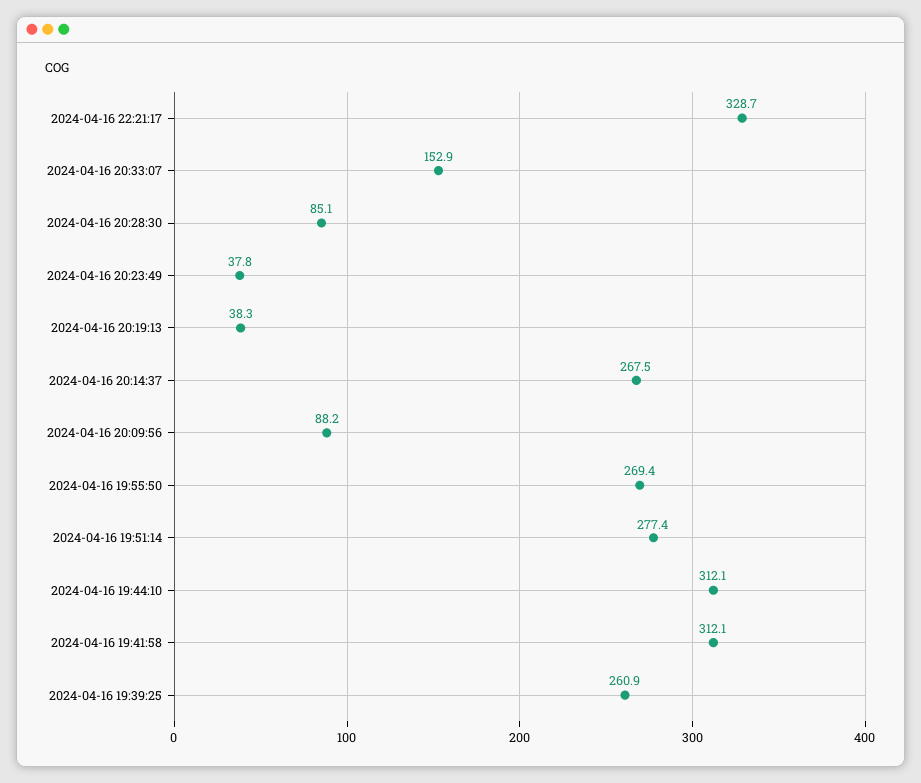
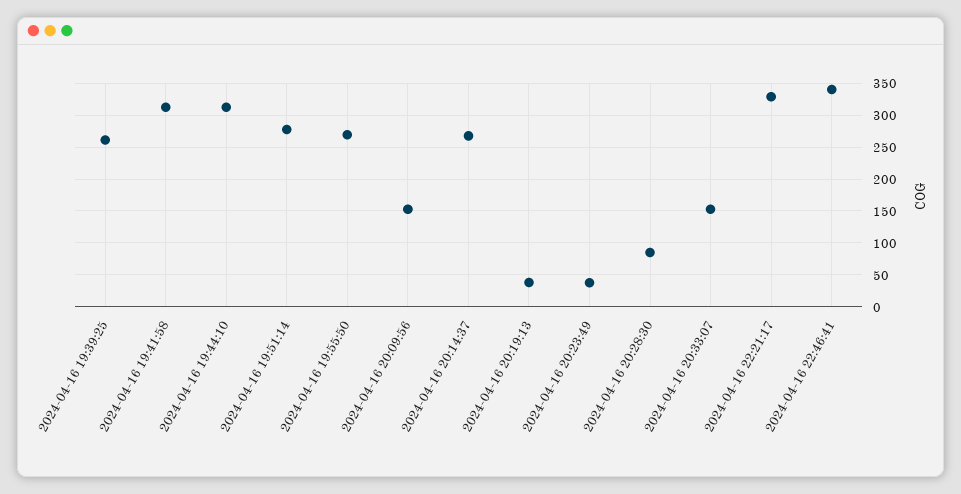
2024-04-16 20:09:56: 88.2 -> 150
2024-04-16 22:46:41: none -> 340

